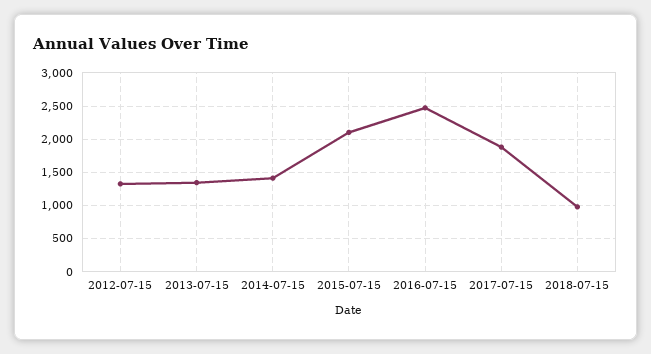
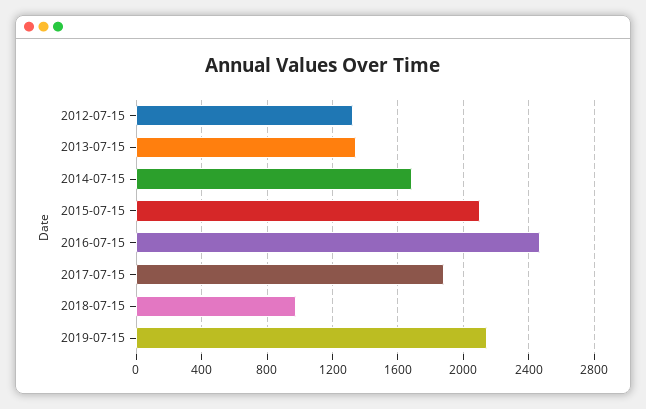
2014-07-15: 1400 -> 1700
2019-07-15: none -> 2150

